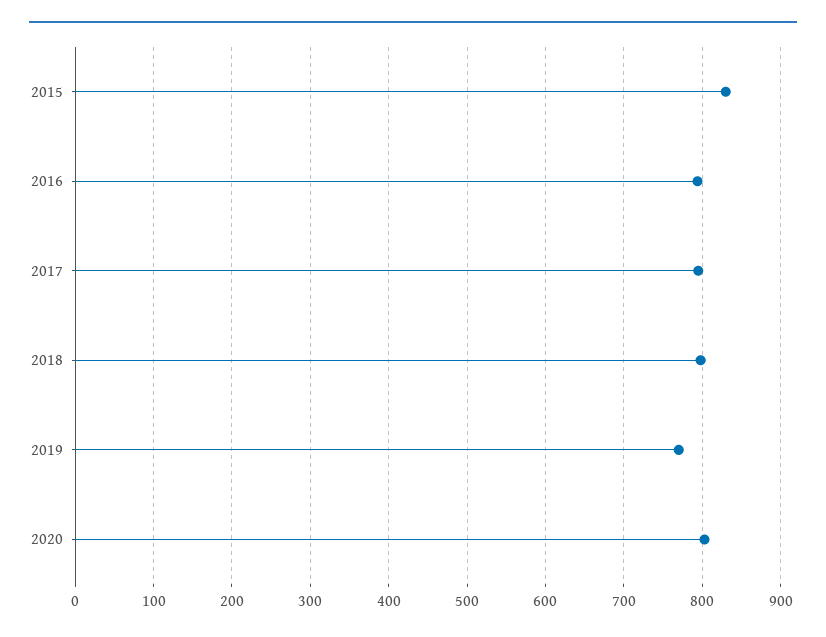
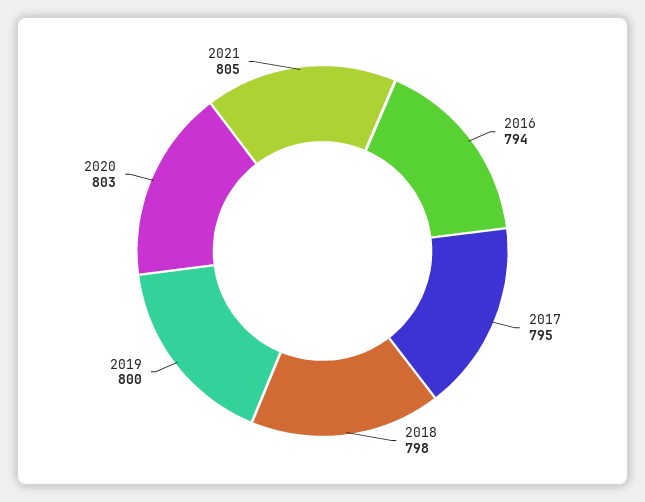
2015: 830 -> none
2019: 770 -> 800
2021: none -> 805

